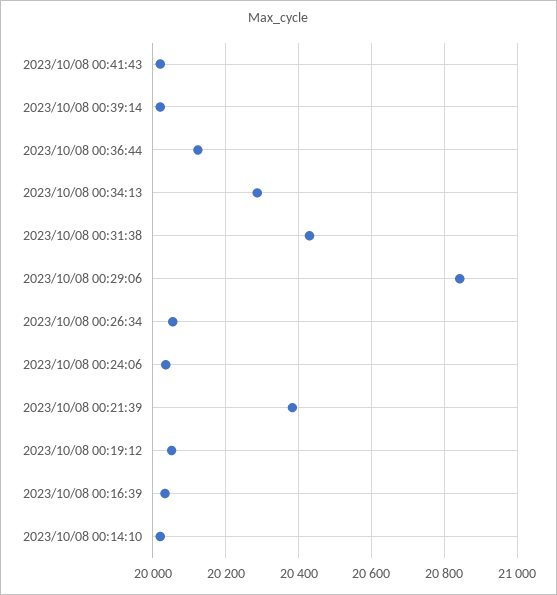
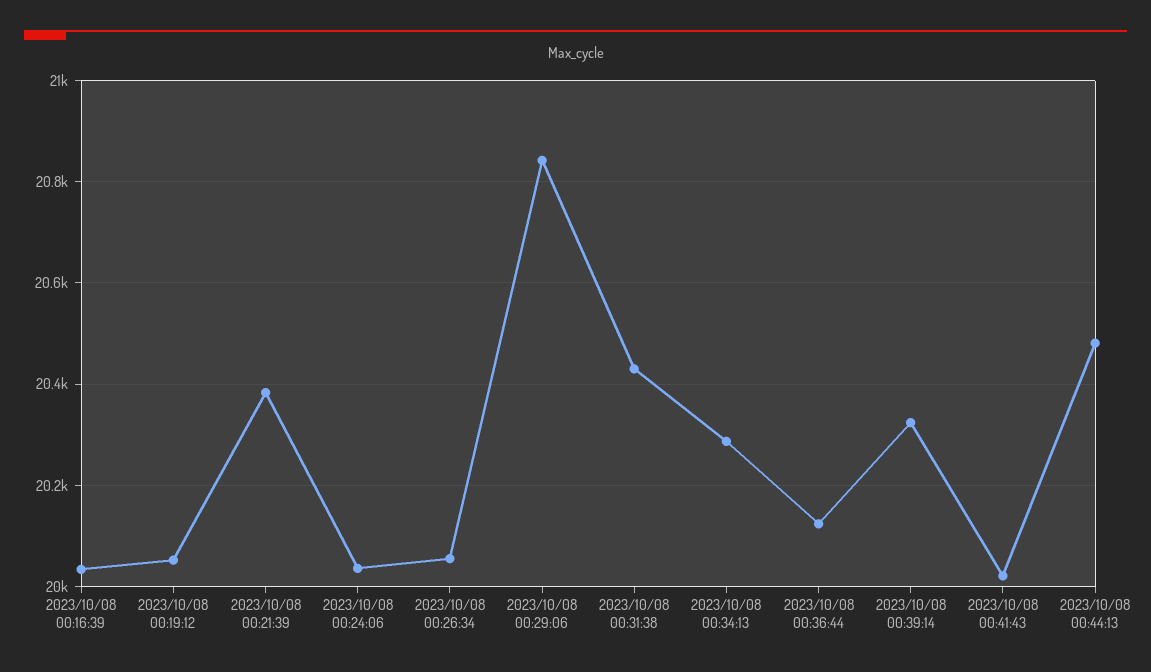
2023/10/08 00:39:14: 20020 -> 20320
2023/10/08 00:14:10: 20020 -> none
2023/10/08 00:44:13: none -> 20480

